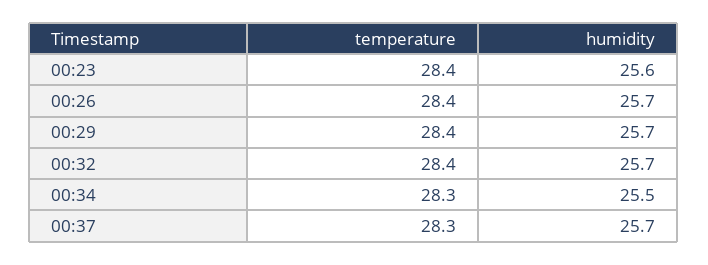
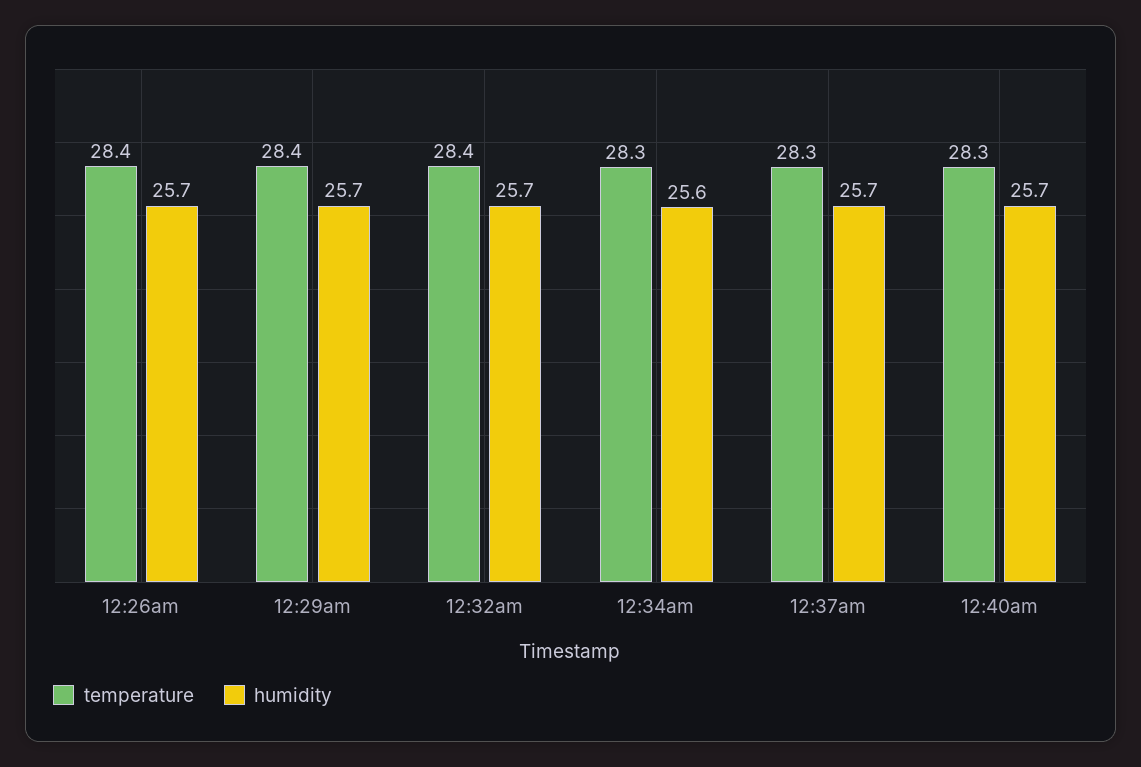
temperature, 00:23: 28.4 -> none
humidity, 00:23: 25.6 -> none
humidity, 00:34: 25.5 -> 25.6
temperature, 12:40am: none -> 28.3
humidity, 12:40am: none -> 25.7

